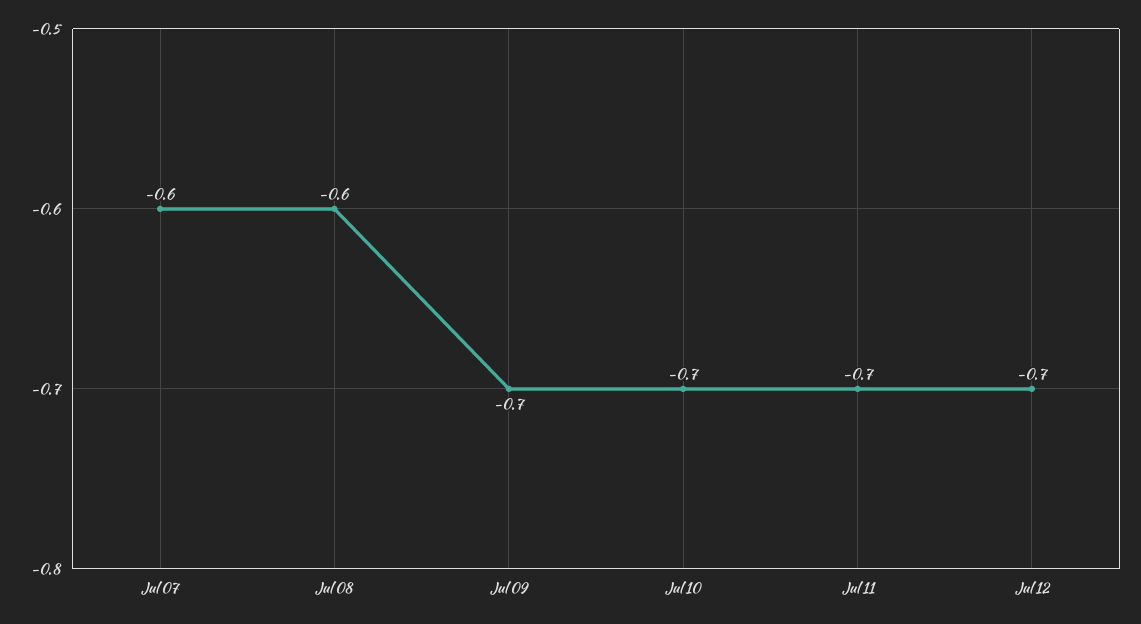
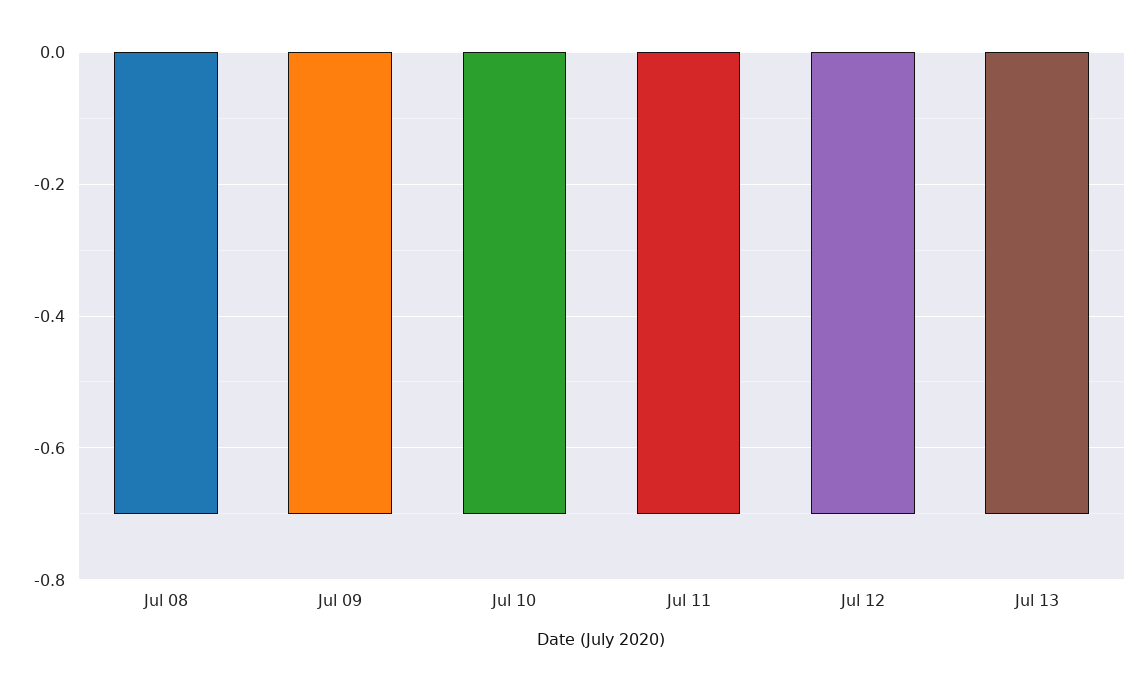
Jul 07: -0.6 -> none
Jul 08: -0.6 -> -0.7
Jul 13: none -> -0.7

